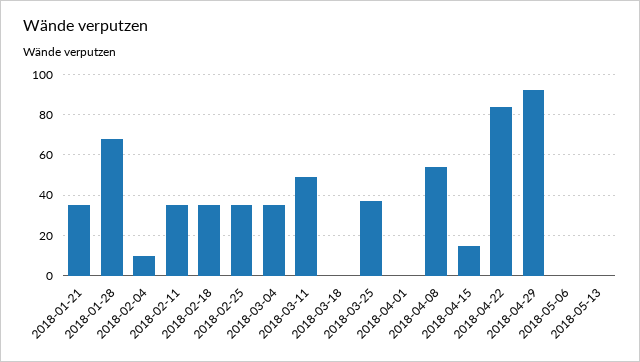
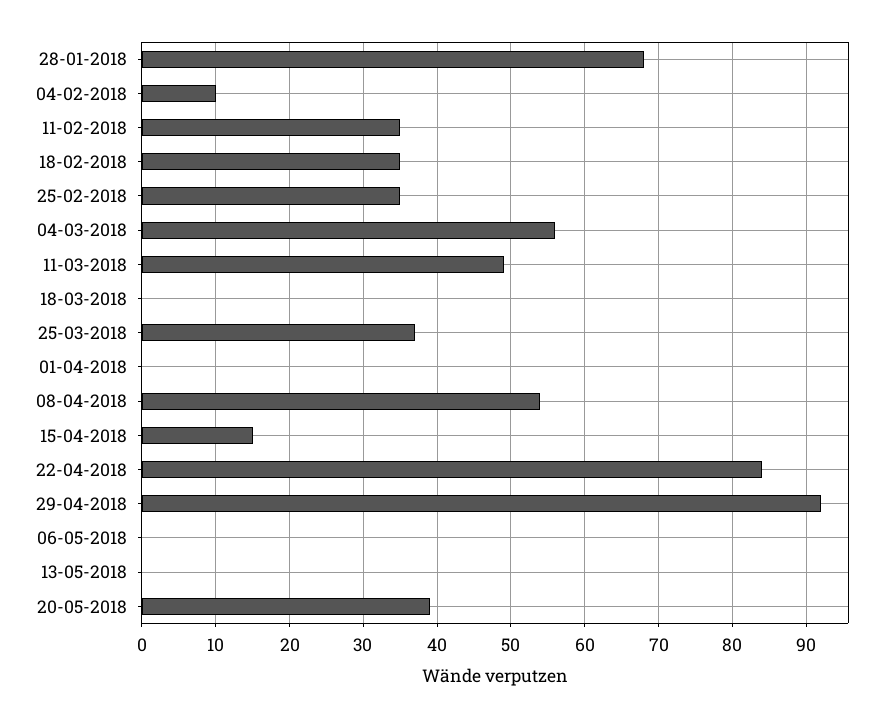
2018-01-21: 35 -> none
2018-03-04: 35 -> 56
20-05-2018: none -> 39

